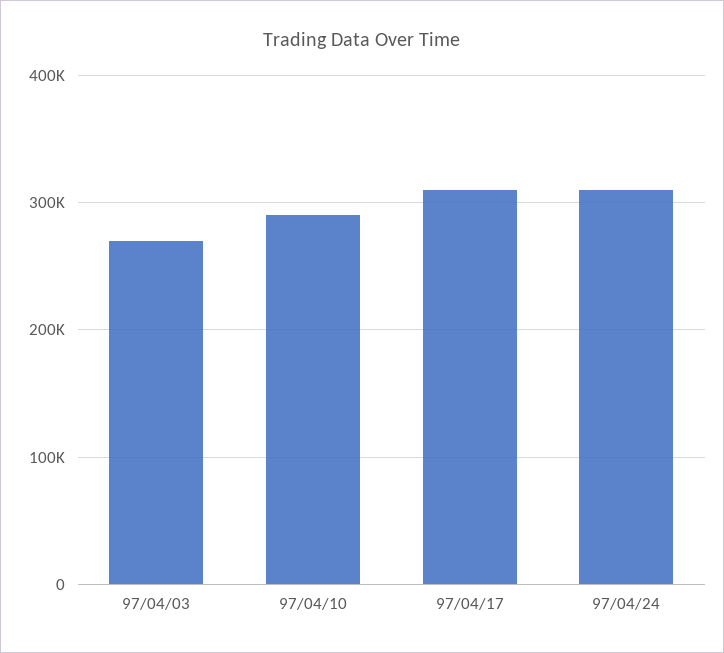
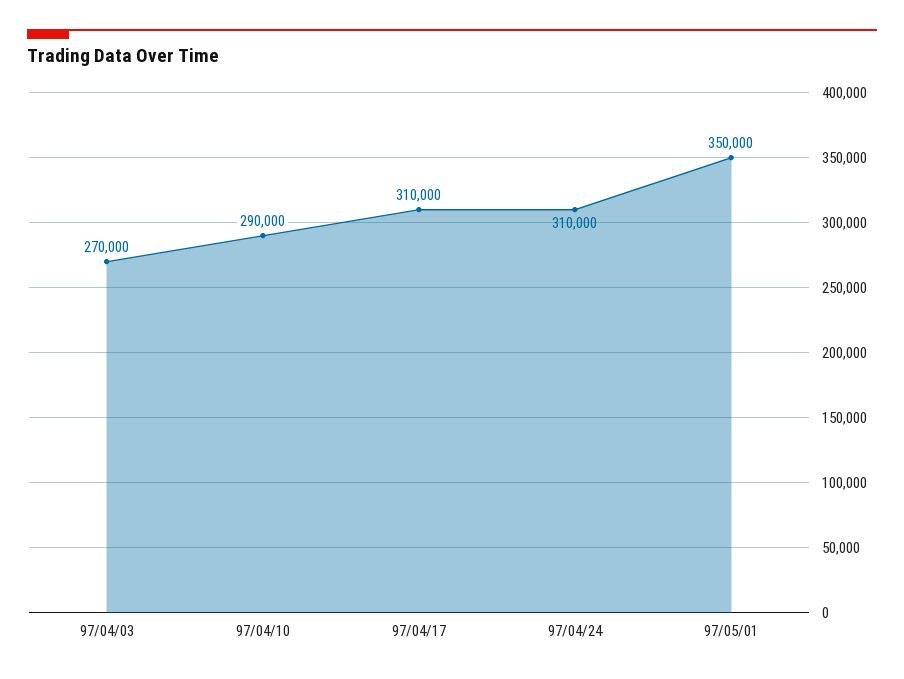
97/05/01: none -> 350000

